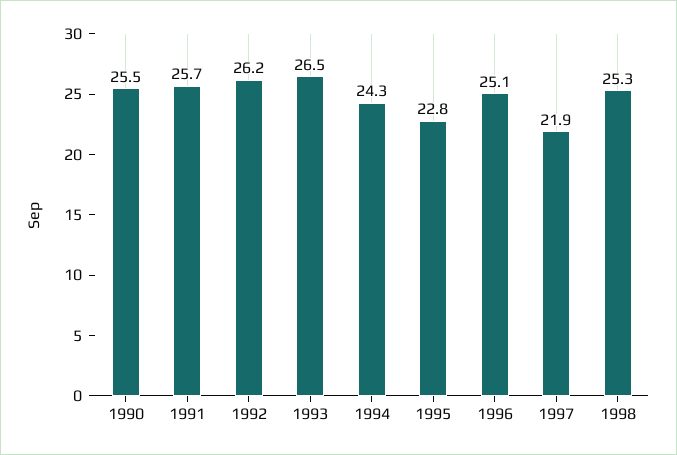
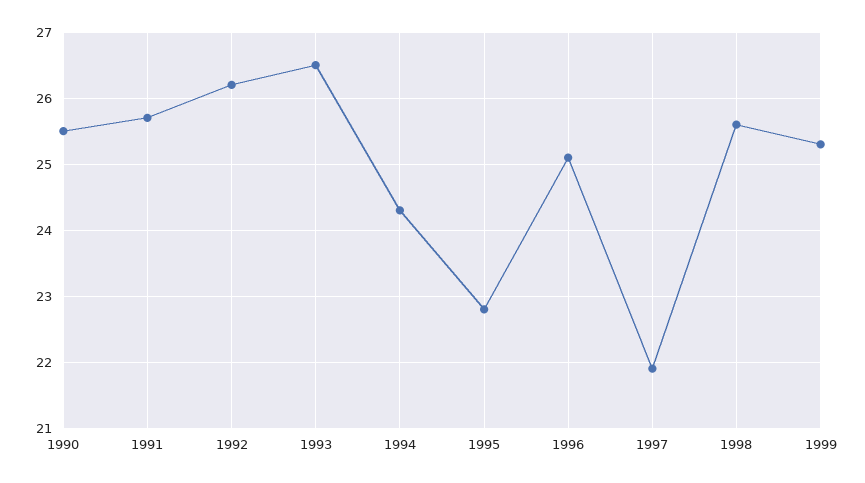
1998: 25.3 -> 25.6
1999: none -> 25.3

